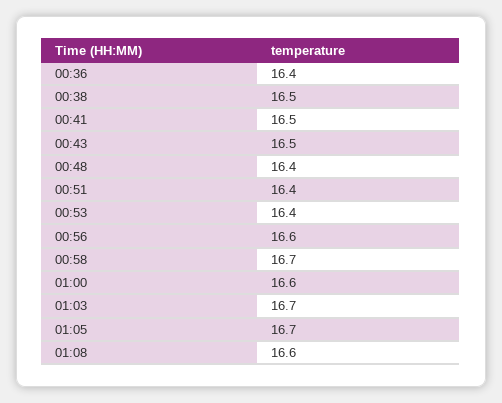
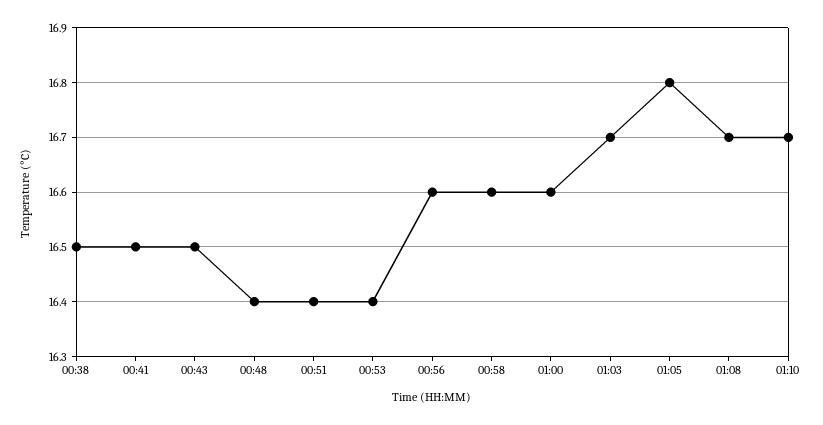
00:36: 16.4 -> none
00:58: 16.7 -> 16.6
01:05: 16.7 -> 16.8
01:08: 16.6 -> 16.7
01:10: none -> 16.7

